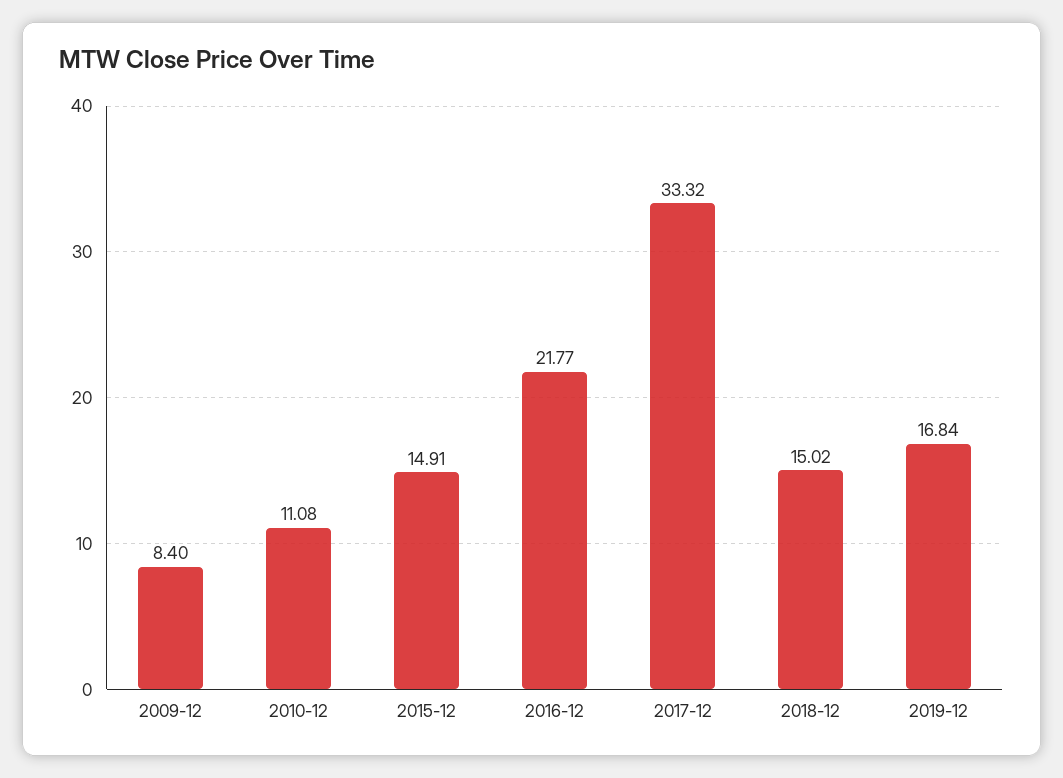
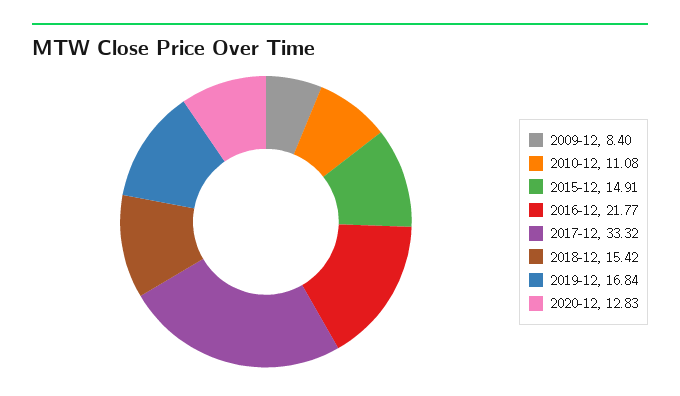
2018-12: 15.02 -> 15.42
2020-12: none -> 12.83

